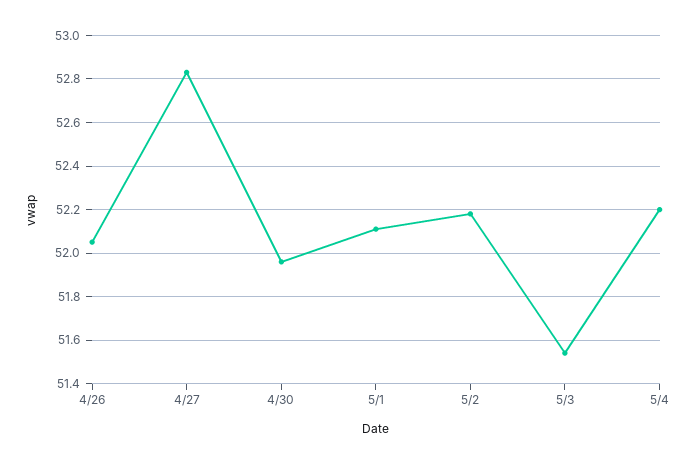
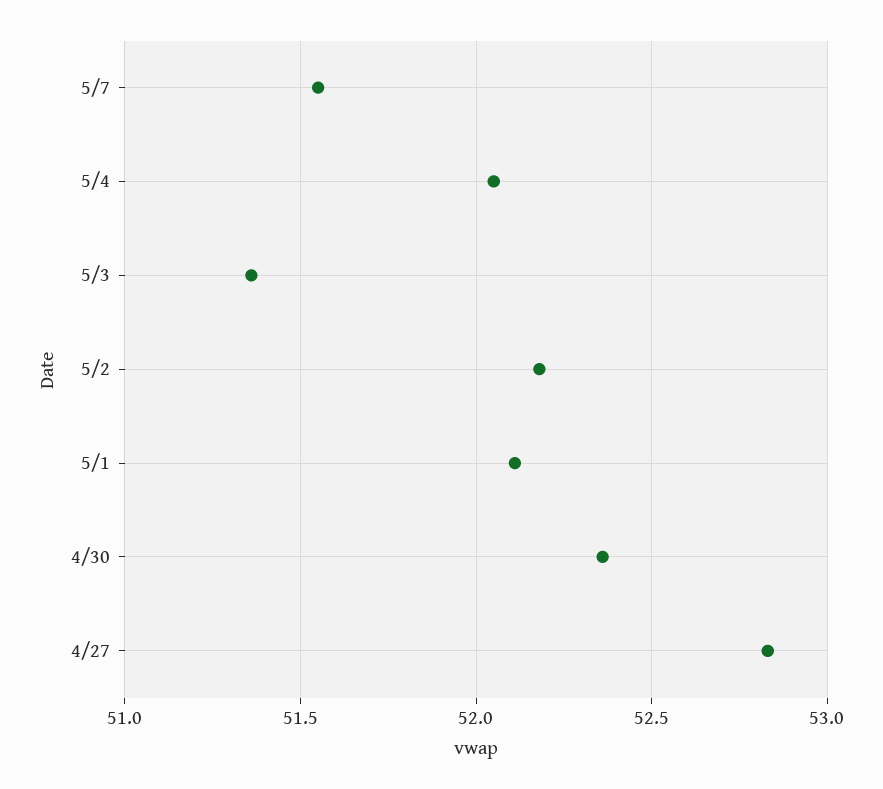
4/26: 52.05 -> none
4/30: 51.95 -> 52.35
5/3: 51.55 -> 51.35
5/4: 52.2 -> 52.05
5/7: none -> 51.55

